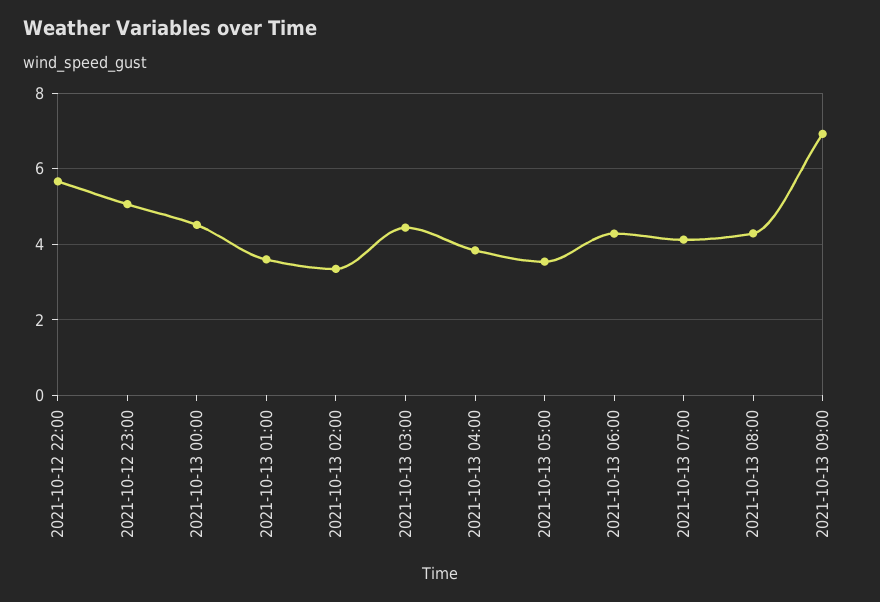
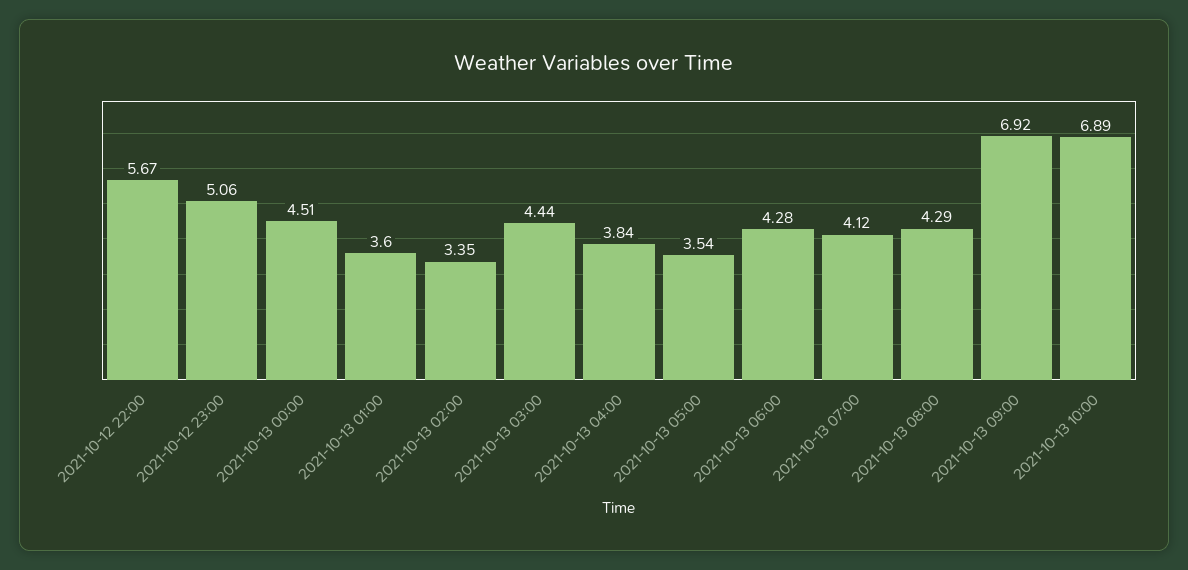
2021-10-13 10:00: none -> 6.89

